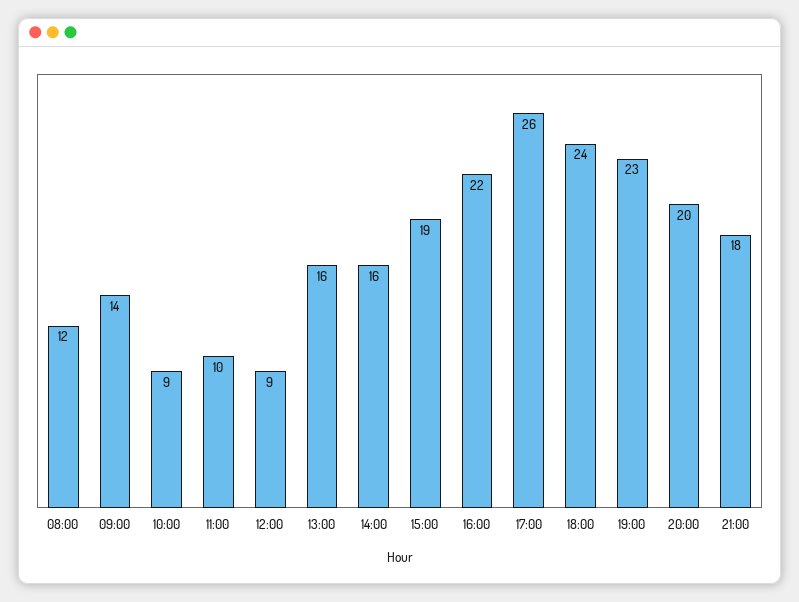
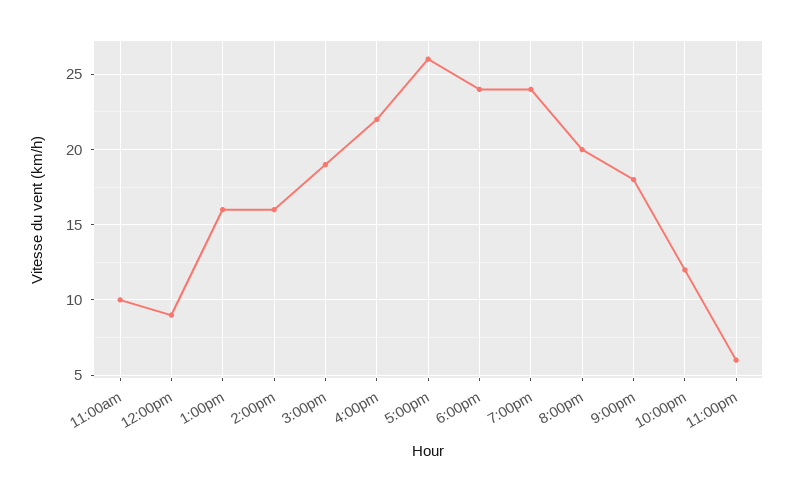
08:00: 12 -> none
09:00: 14 -> none
10:00: 9 -> none
19:00: 23 -> 24
10:00pm: none -> 12
11:00pm: none -> 6

